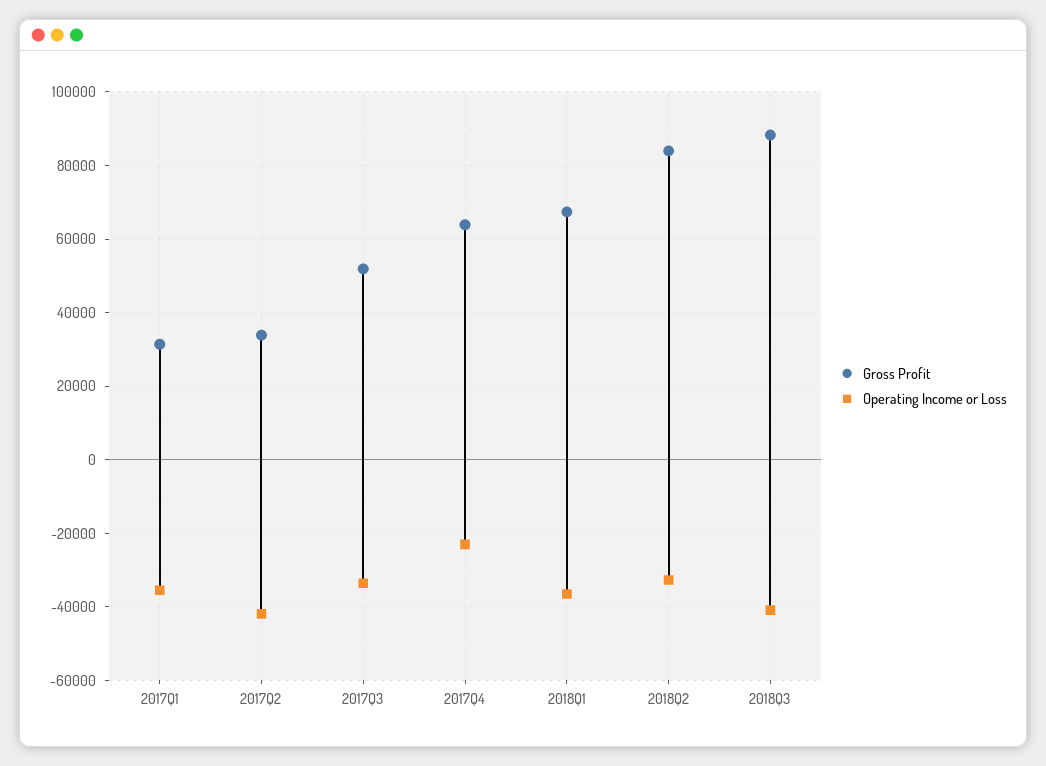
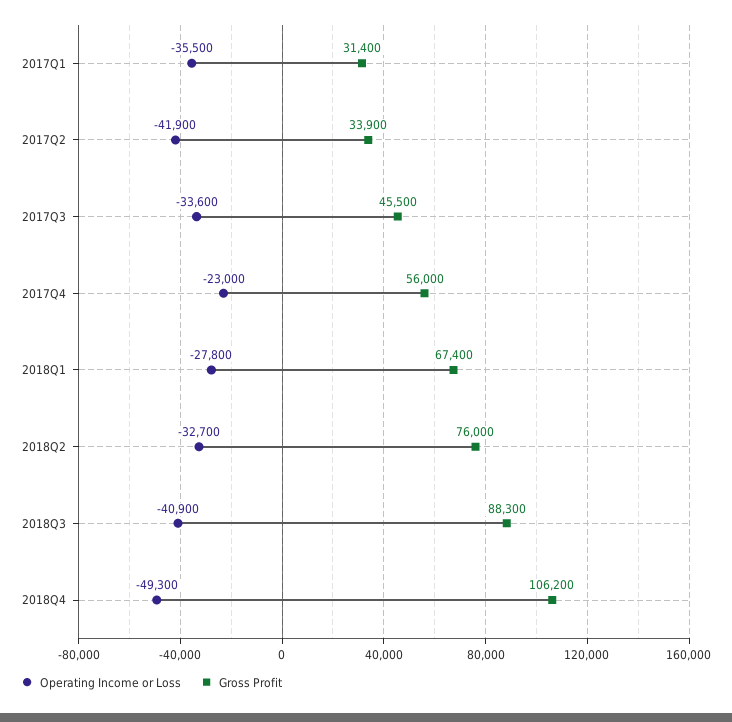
Gross Profit, 2017Q3: 52000 -> 45500
Gross Profit, 2017Q4: 64000 -> 56000
Operating Income or Loss, 2018Q1: -36000 -> -27800
Gross Profit, 2018Q2: 84000 -> 76000
Operating Income or Loss, 2018Q4: none -> -49300
Gross Profit, 2018Q4: none -> 106200

